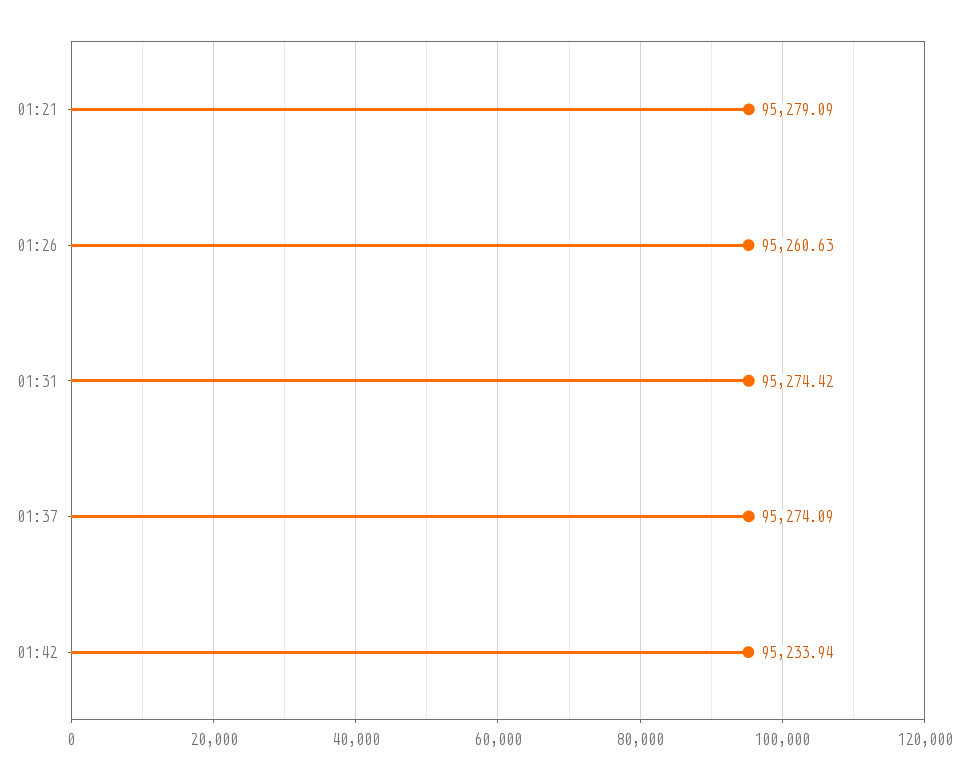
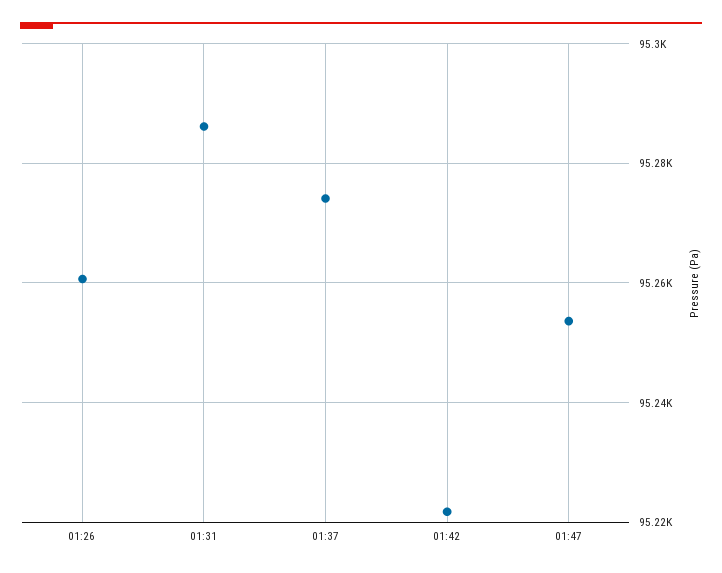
01:21: 95279.09 -> none
01:31: 95274.42 -> 95286
01:42: 95233.94 -> 95222
01:47: none -> 95254

